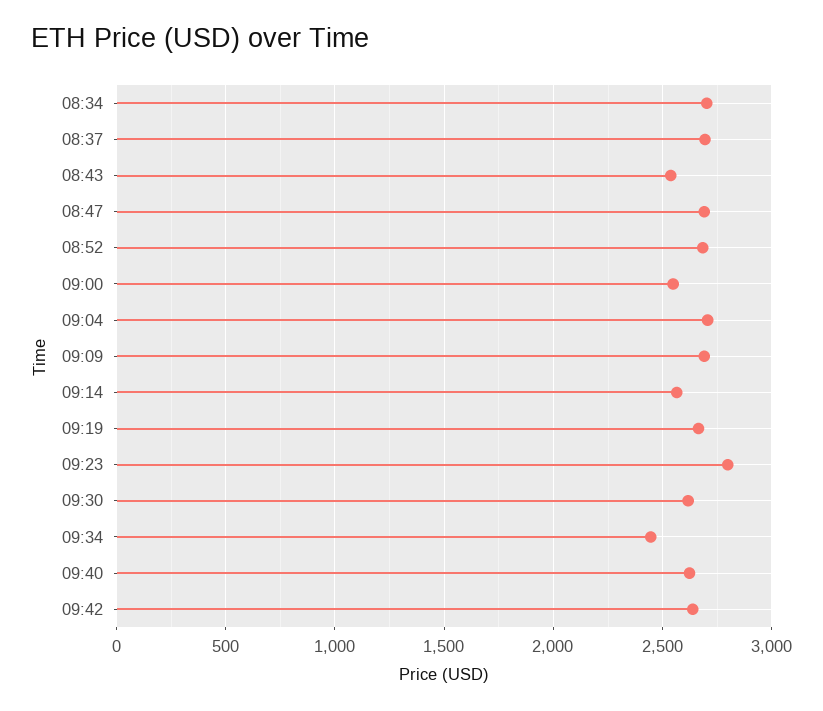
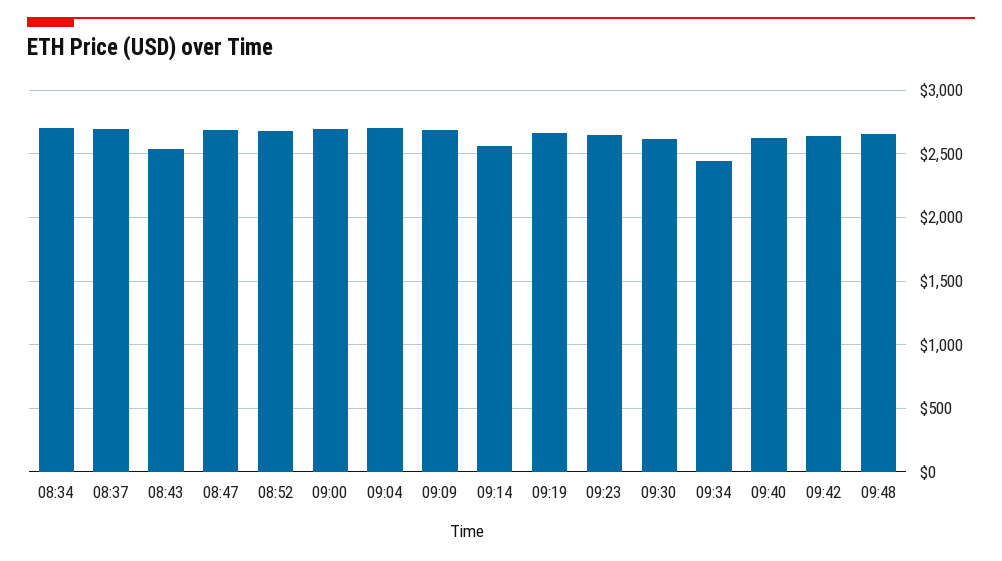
09:00: 2550 -> 2700
09:23: 2800 -> 2650
09:48: none -> 2650

